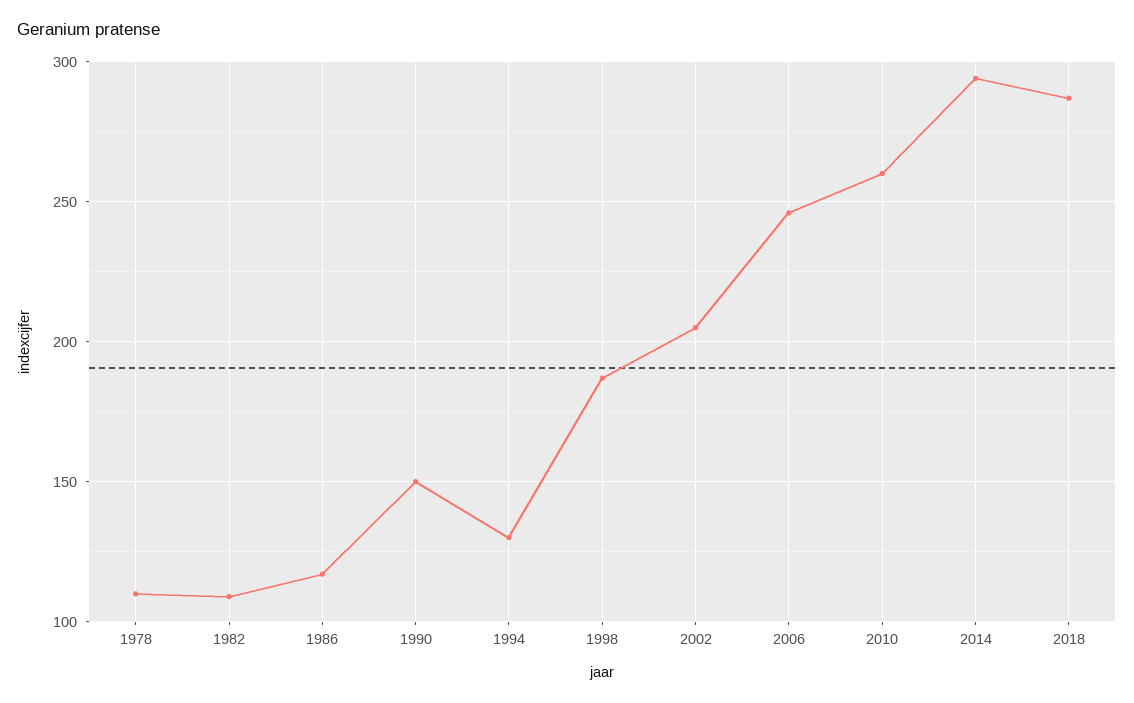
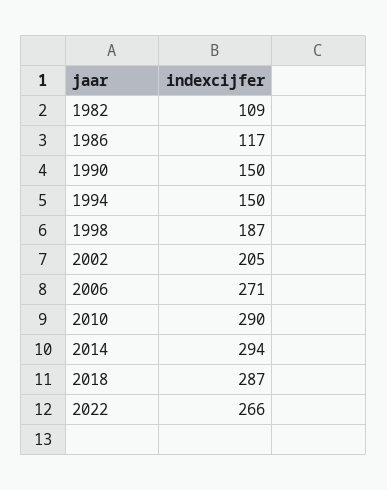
1978: 110 -> none
1994: 130 -> 150
2006: 245 -> 271
2010: 260 -> 290
2022: none -> 266

